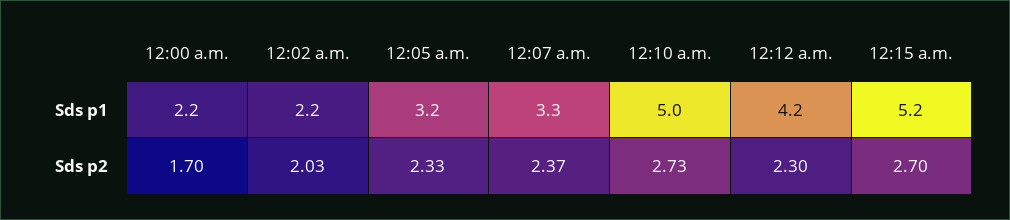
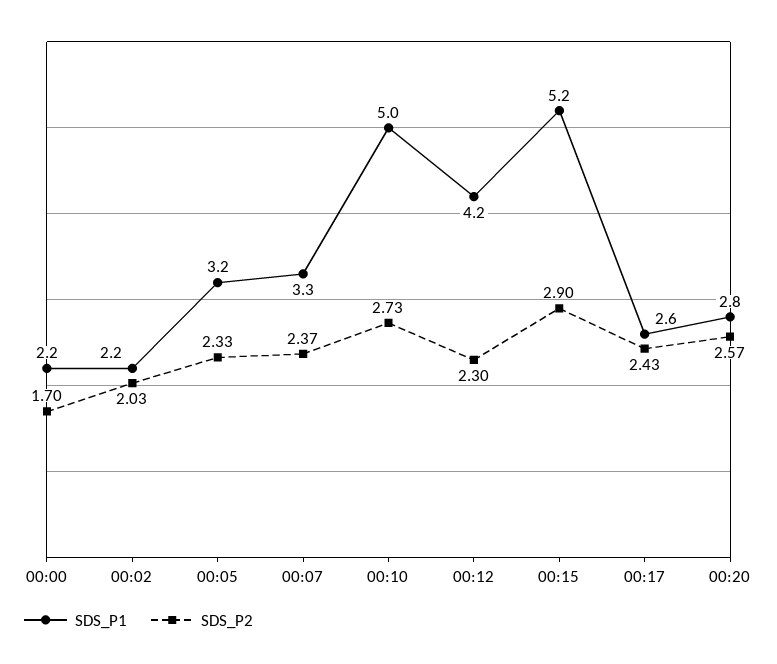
Sds p2, 12:15 a.m.: 2.7 -> 2.9
Sds p1, 00:17: none -> 2.6
Sds p2, 00:17: none -> 2.43
Sds p1, 00:20: none -> 2.8
Sds p2, 00:20: none -> 2.57

